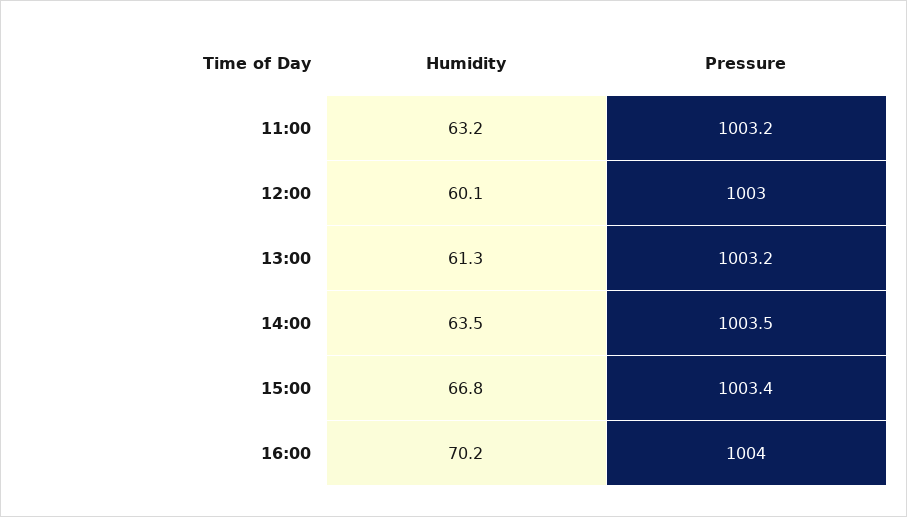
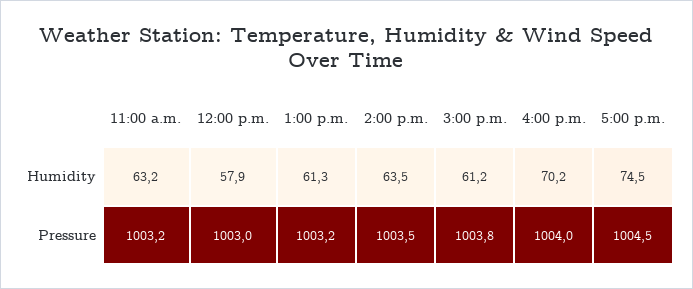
Humidity, 12:00: 60.1 -> 57.9
Humidity, 15:00: 66.8 -> 61.2
Pressure, 15:00: 1003.4 -> 1003.8
Humidity, 5:00 p.m.: none -> 74.5
Pressure, 5:00 p.m.: none -> 1004.5

